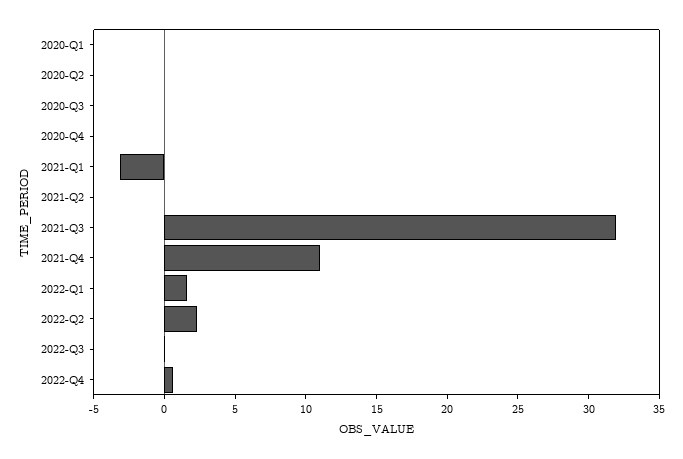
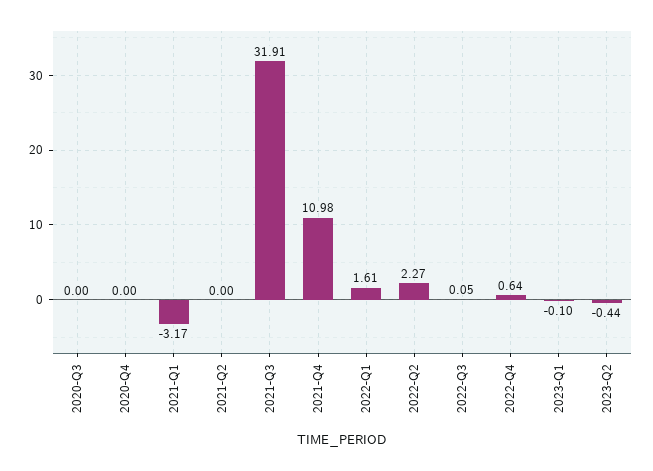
2020-Q1: 0 -> none
2020-Q2: 0 -> none
2023-Q1: none -> -0.1
2023-Q2: none -> -0.44

